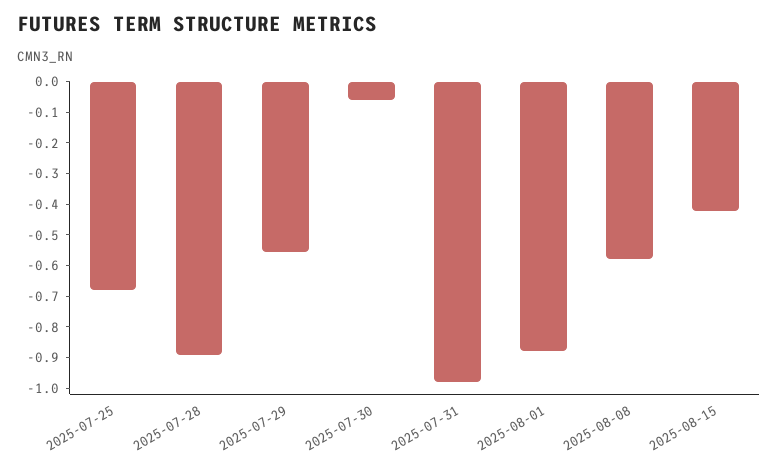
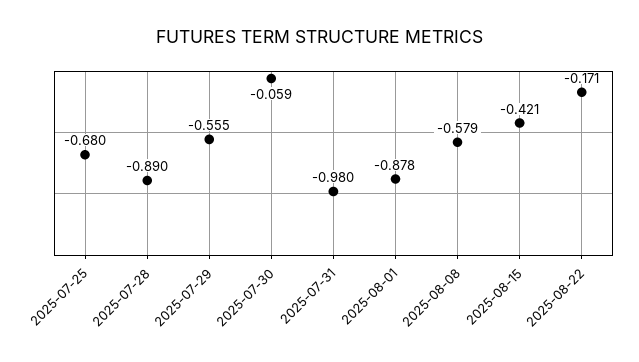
2025-08-22: none -> -0.171

